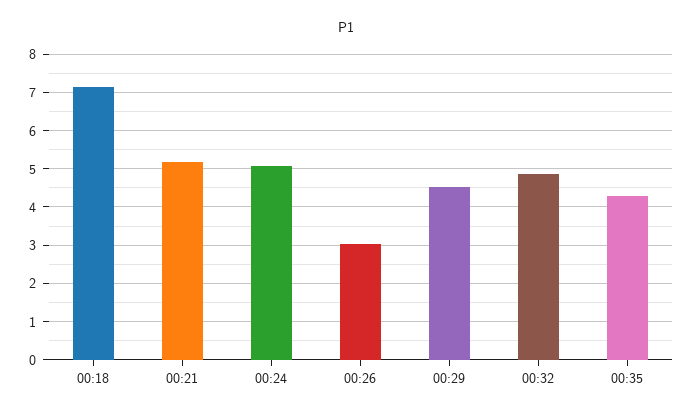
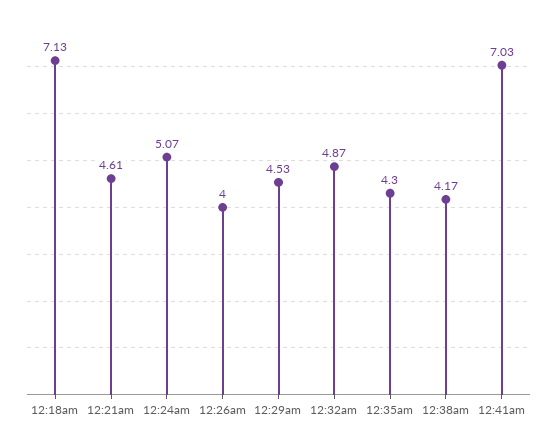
00:21: 5.2 -> 4.61
00:26: 3 -> 4
12:38am: none -> 4.17
12:41am: none -> 7.03

